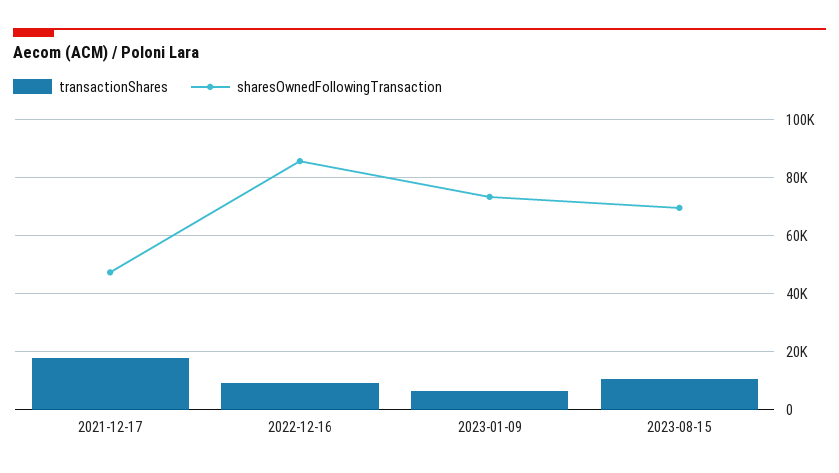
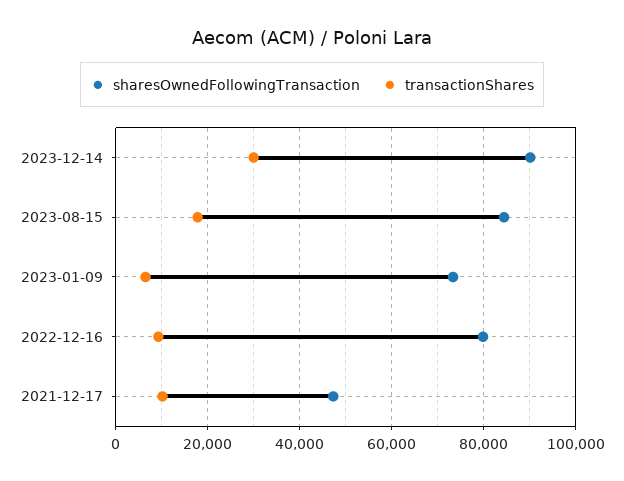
transactionShares, 2021-12-17: 17500 -> 10000
sharesOwnedFollowingTransaction, 2022-12-16: 85000 -> 80000
transactionShares, 2023-08-15: 10000 -> 18000
sharesOwnedFollowingTransaction, 2023-08-15: 70000 -> 84000
sharesOwnedFollowingTransaction, 2023-12-14: none -> 90000
transactionShares, 2023-12-14: none -> 30000

